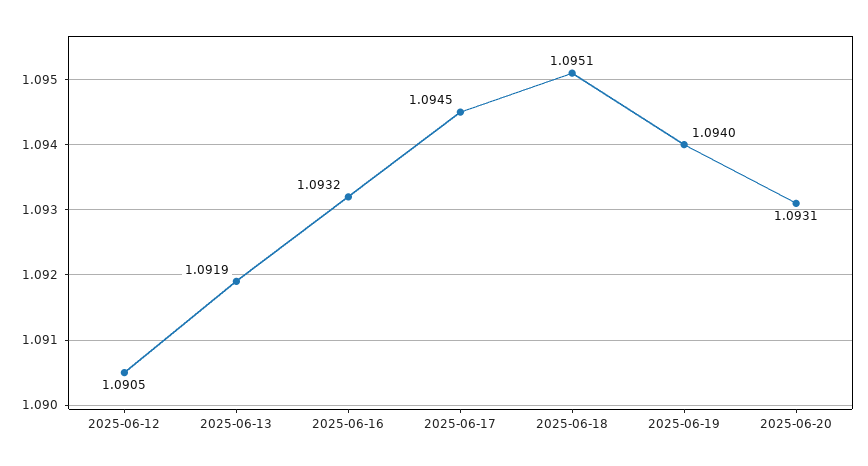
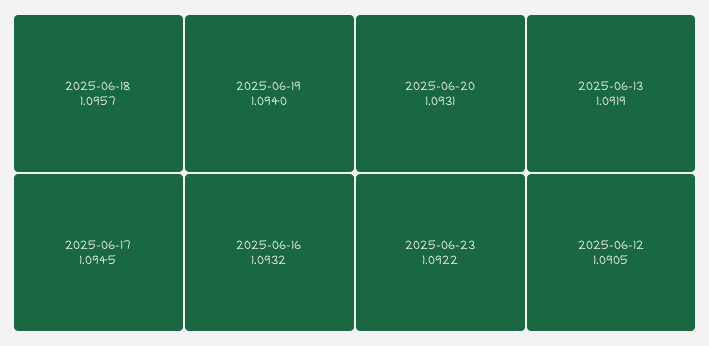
2025-06-18: 1.0951 -> 1.0957
2025-06-23: none -> 1.0922

